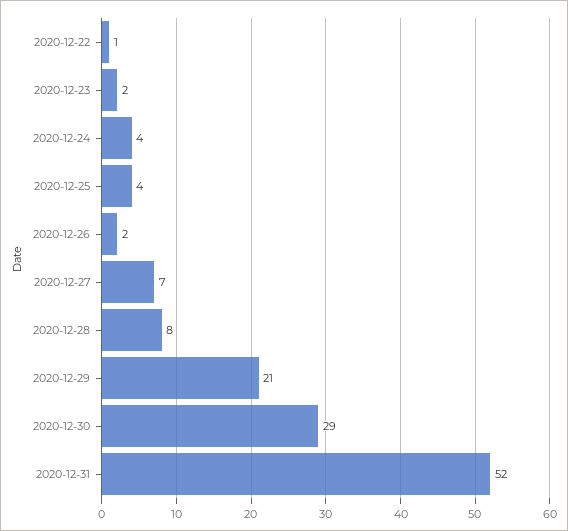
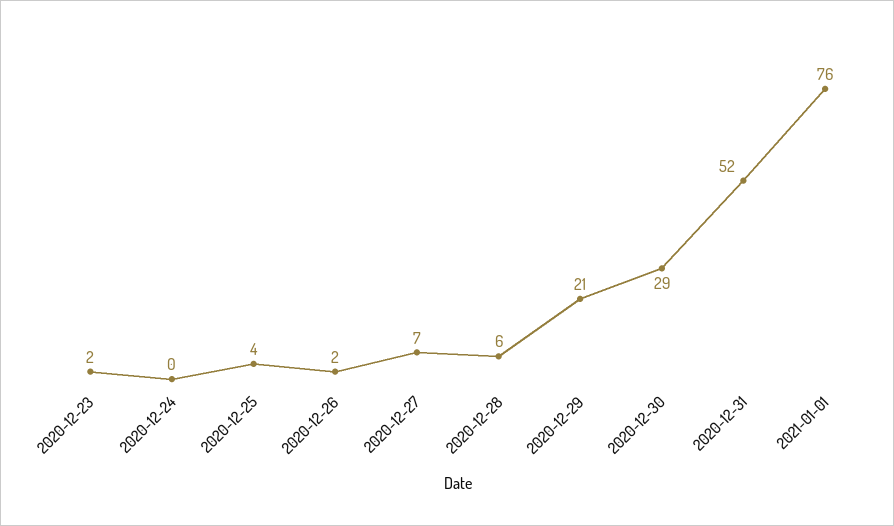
2020-12-22: 1 -> none
2020-12-24: 4 -> 0
2020-12-28: 8 -> 6
2021-01-01: none -> 76

